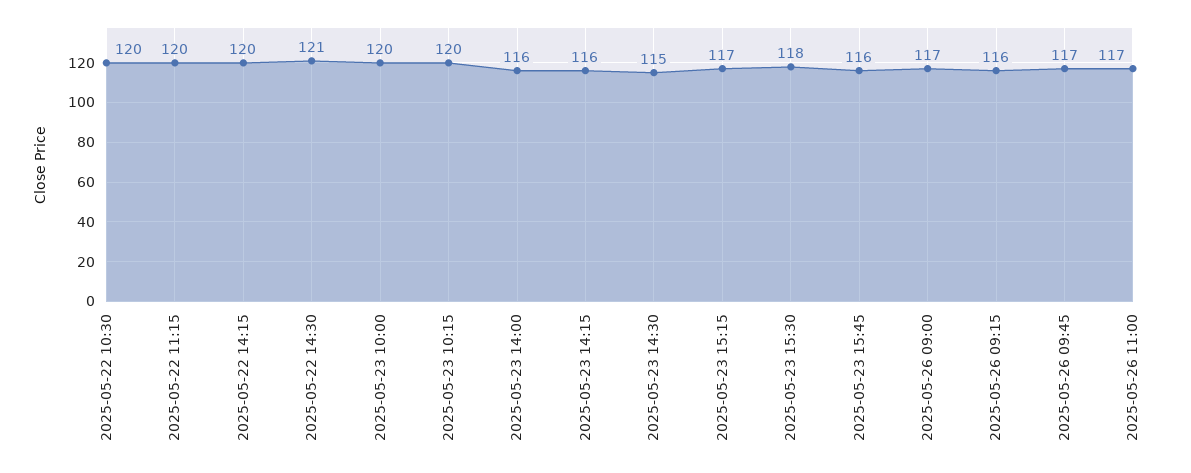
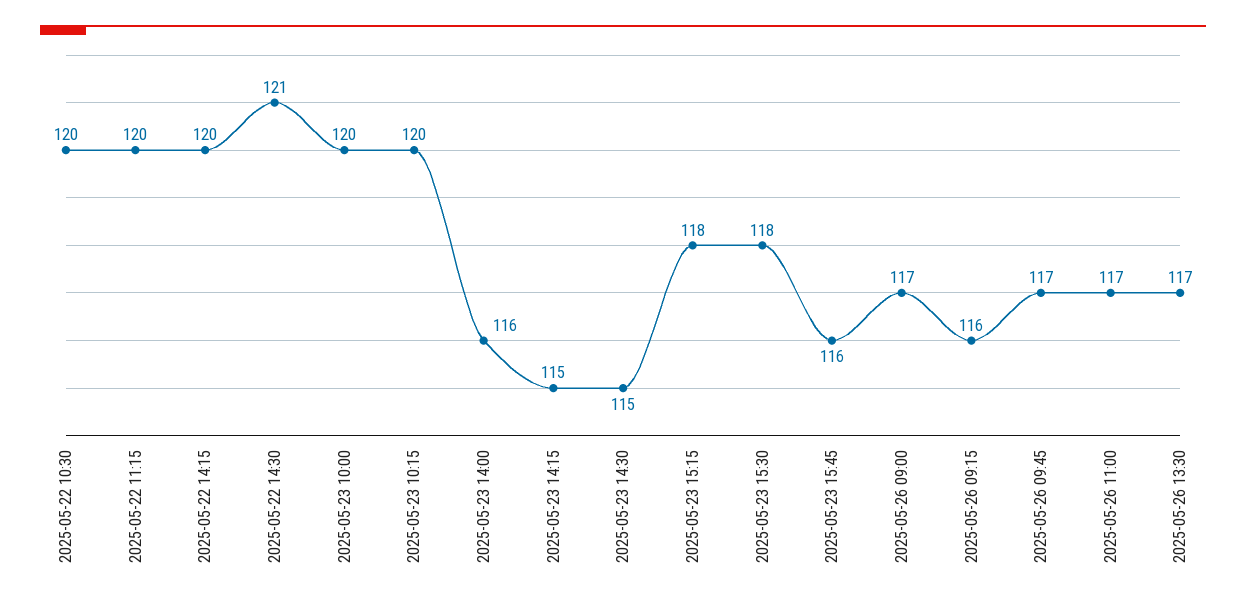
2025-05-23 14:15: 116 -> 115
2025-05-23 15:15: 117 -> 118
2025-05-26 13:30: none -> 117

